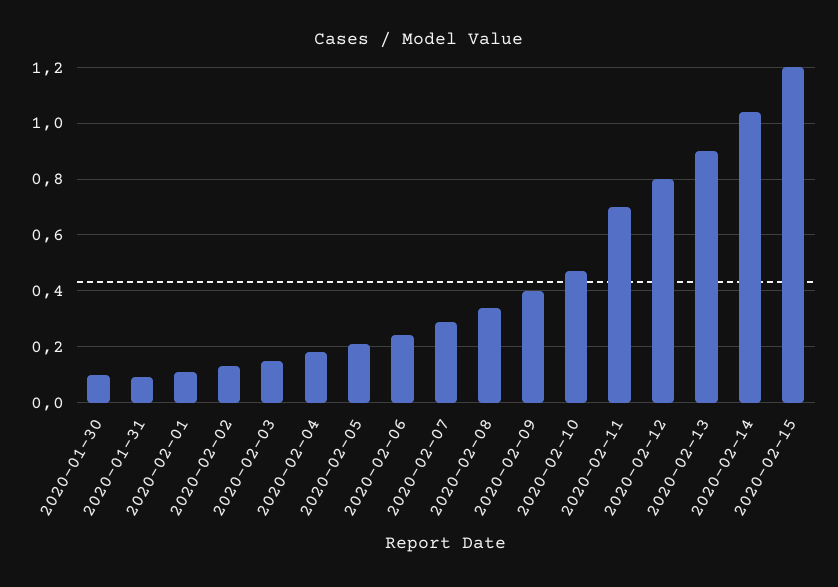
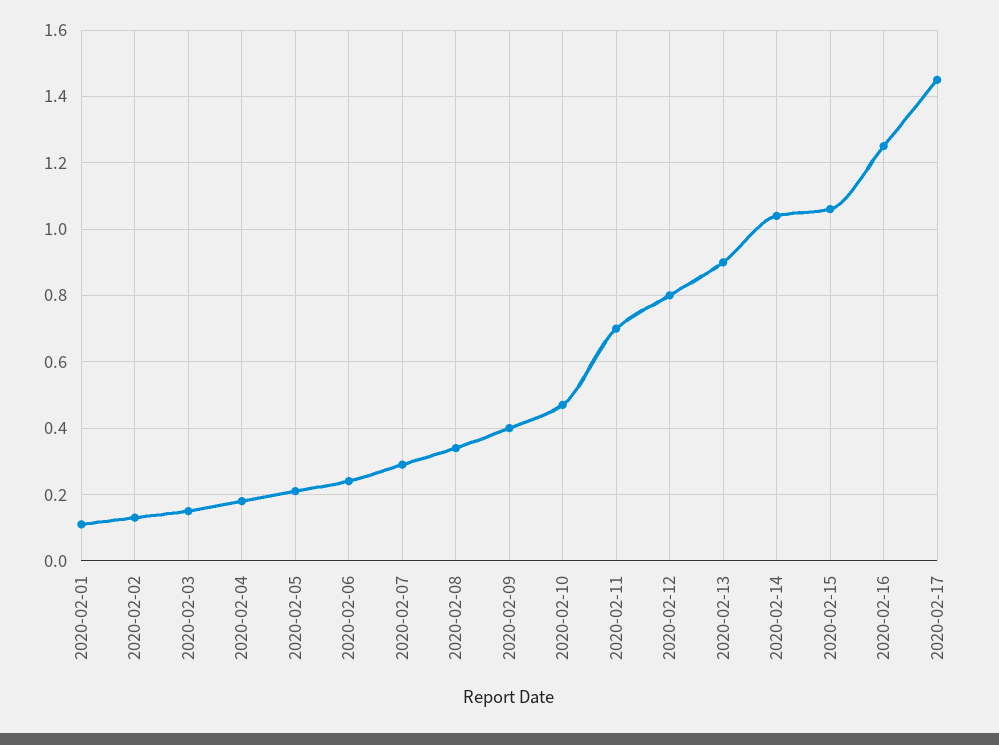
2020-01-30: 0.1 -> none
2020-01-31: 0.1 -> none
2020-02-15: 1.2 -> 1.05
2020-02-16: none -> 1.25
2020-02-17: none -> 1.45

